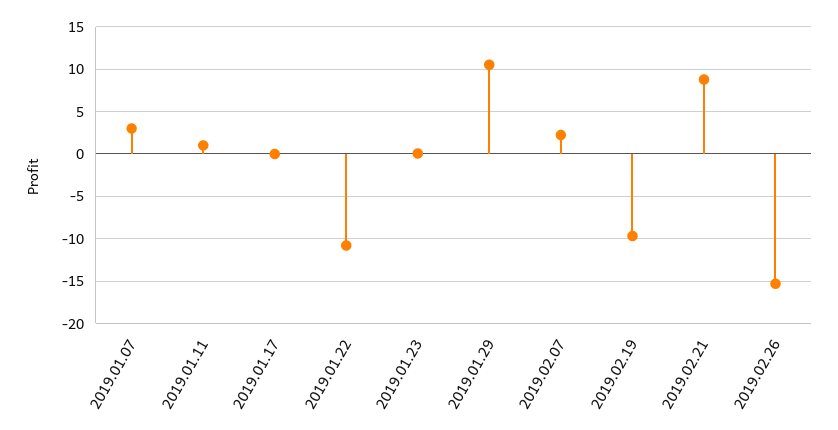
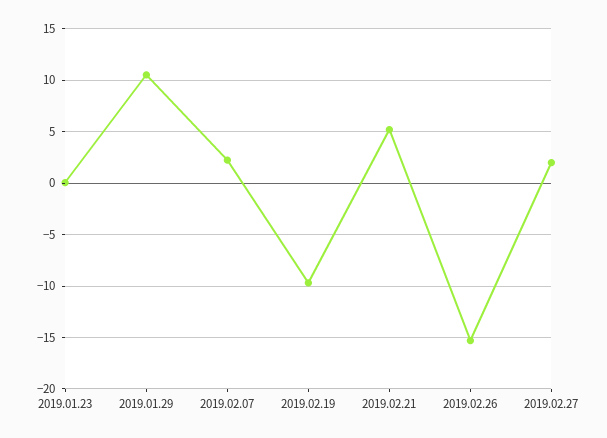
2019.01.07: 3 -> none
2019.01.11: 1 -> none
2019.01.17: 0 -> none
2019.01.22: -11 -> none
2019.02.21: 9 -> 5
2019.02.27: none -> 2

